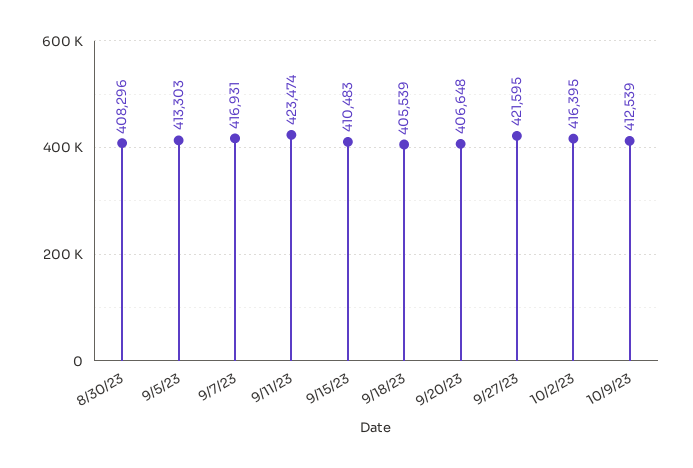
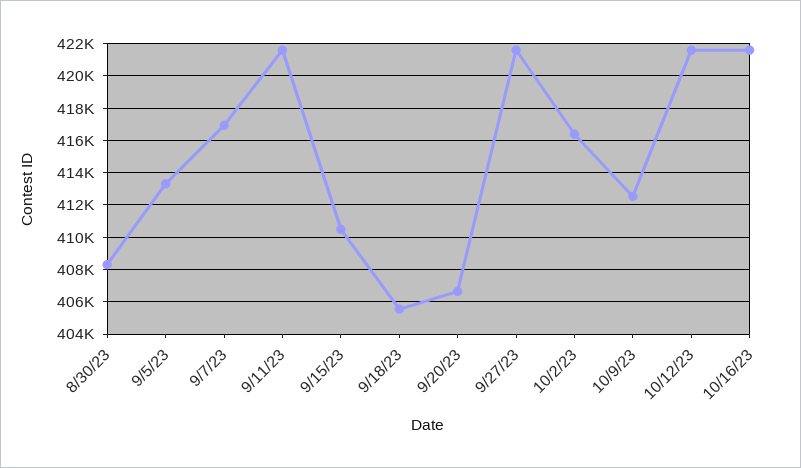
9/11/23: 423474 -> 421500
10/12/23: none -> 421500
10/16/23: none -> 421500

